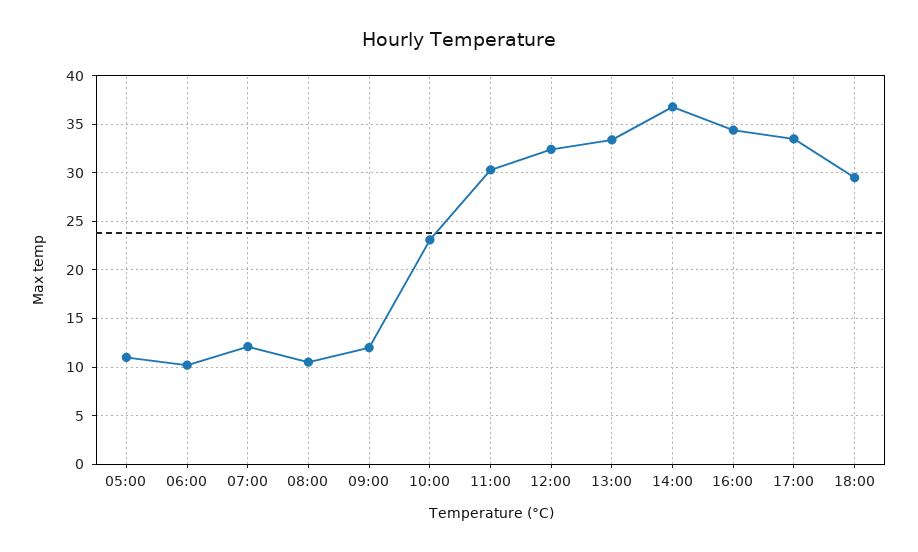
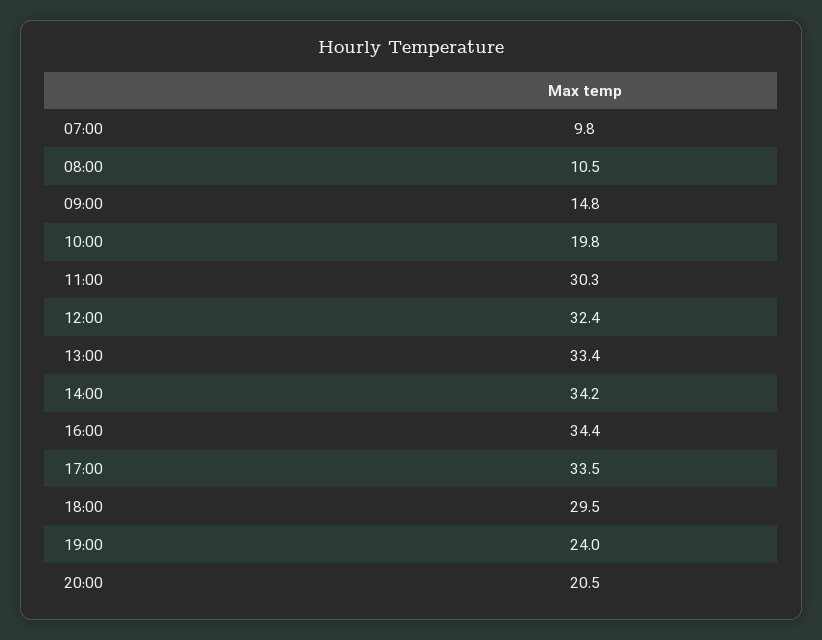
05:00: 11 -> none
06:00: 10 -> none
07:00: 12 -> 9.8
09:00: 12 -> 14.8
10:00: 23 -> 19.8
14:00: 37 -> 34.2
19:00: none -> 24
20:00: none -> 20.5

